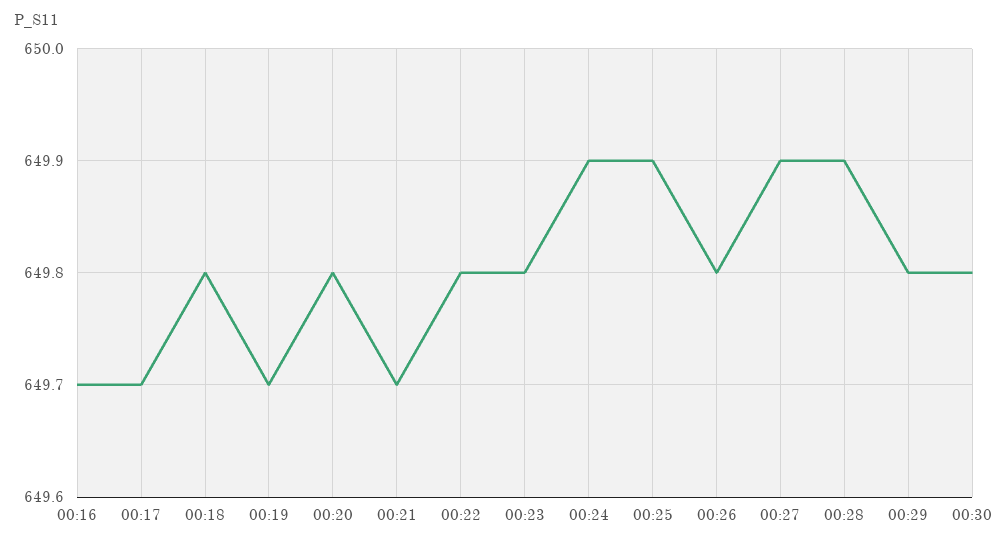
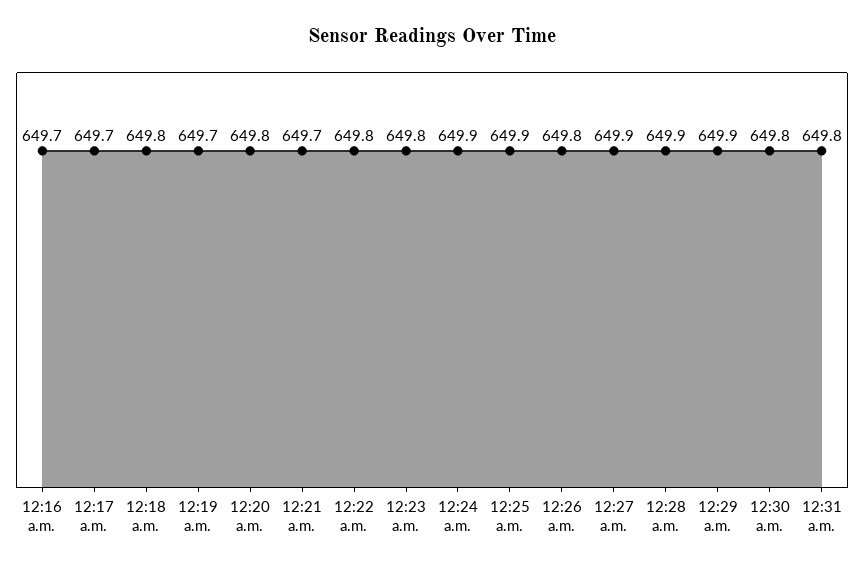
00:29: 649.8 -> 649.9
12:31 a.m.: none -> 649.8

